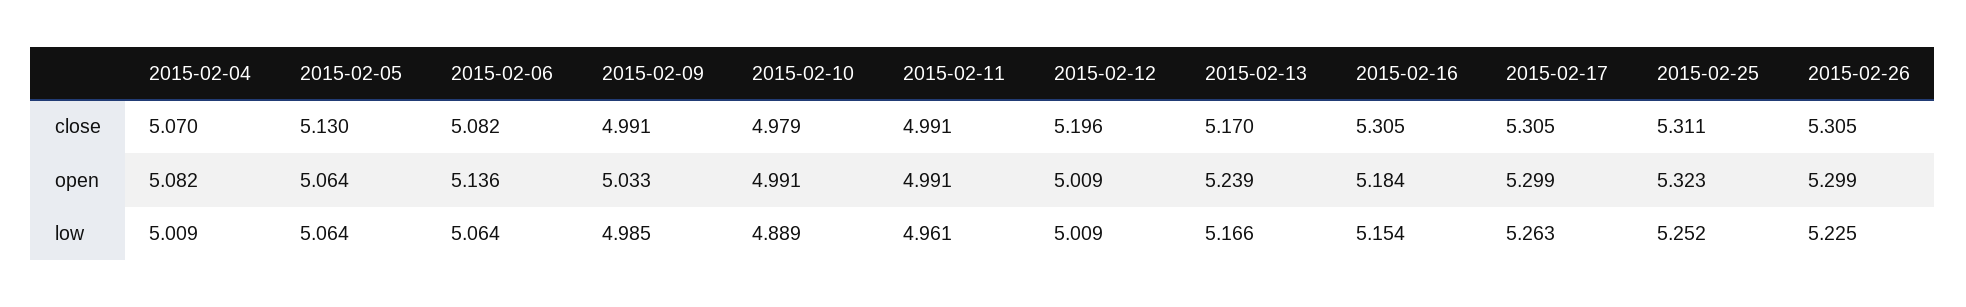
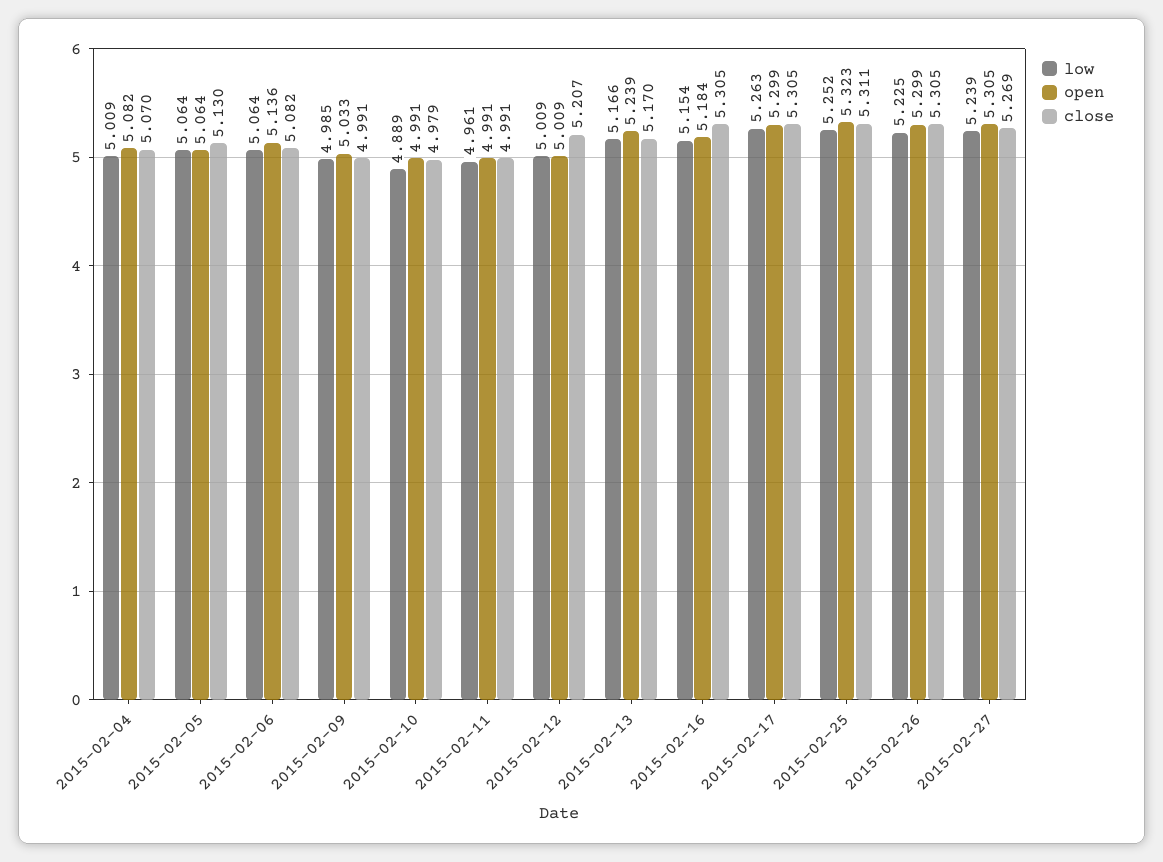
close, 2015-02-12: 5.196 -> 5.207
low, 2015-02-27: none -> 5.239
open, 2015-02-27: none -> 5.305
close, 2015-02-27: none -> 5.269

